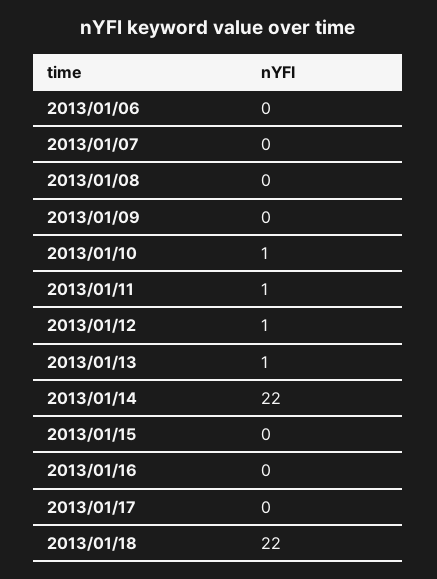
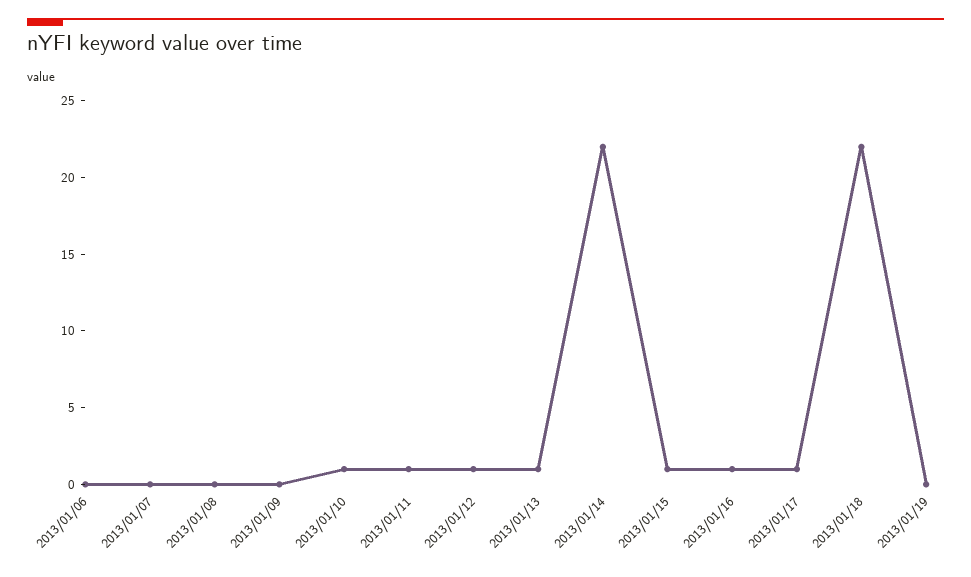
2013/01/15: 0 -> 1
2013/01/16: 0 -> 1
2013/01/17: 0 -> 1
2013/01/19: none -> 0

